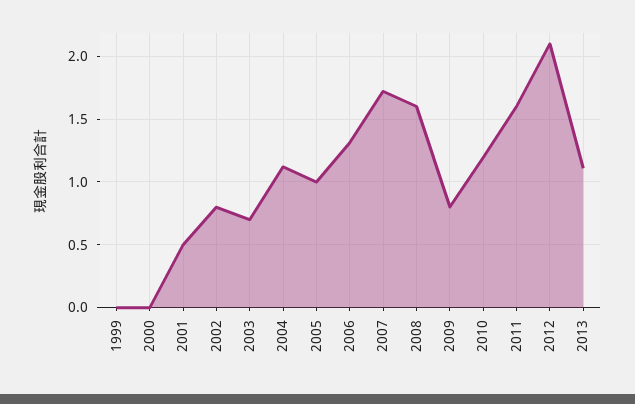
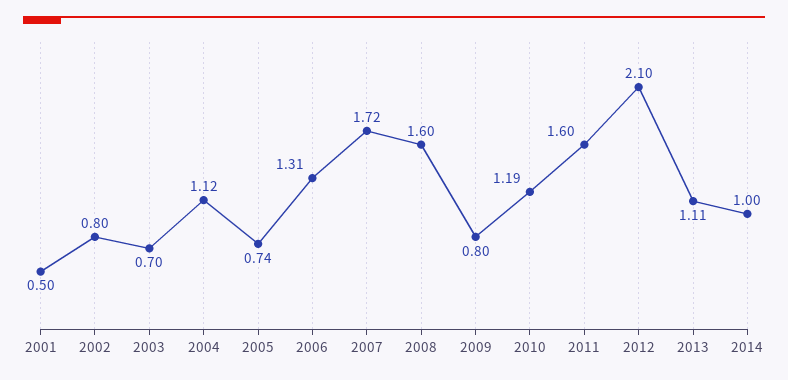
1999: 0 -> none
2000: 0 -> none
2005: 1 -> 0.74
2014: none -> 1

